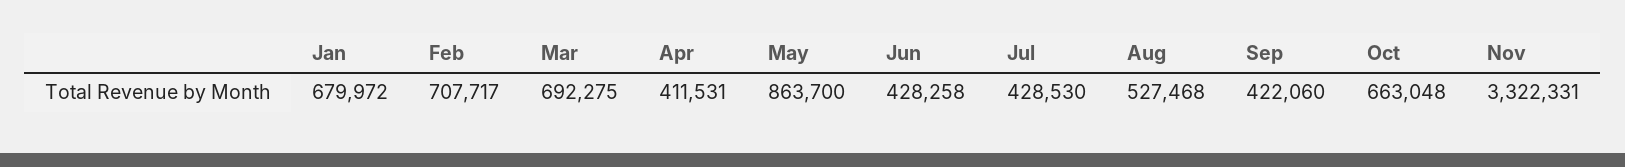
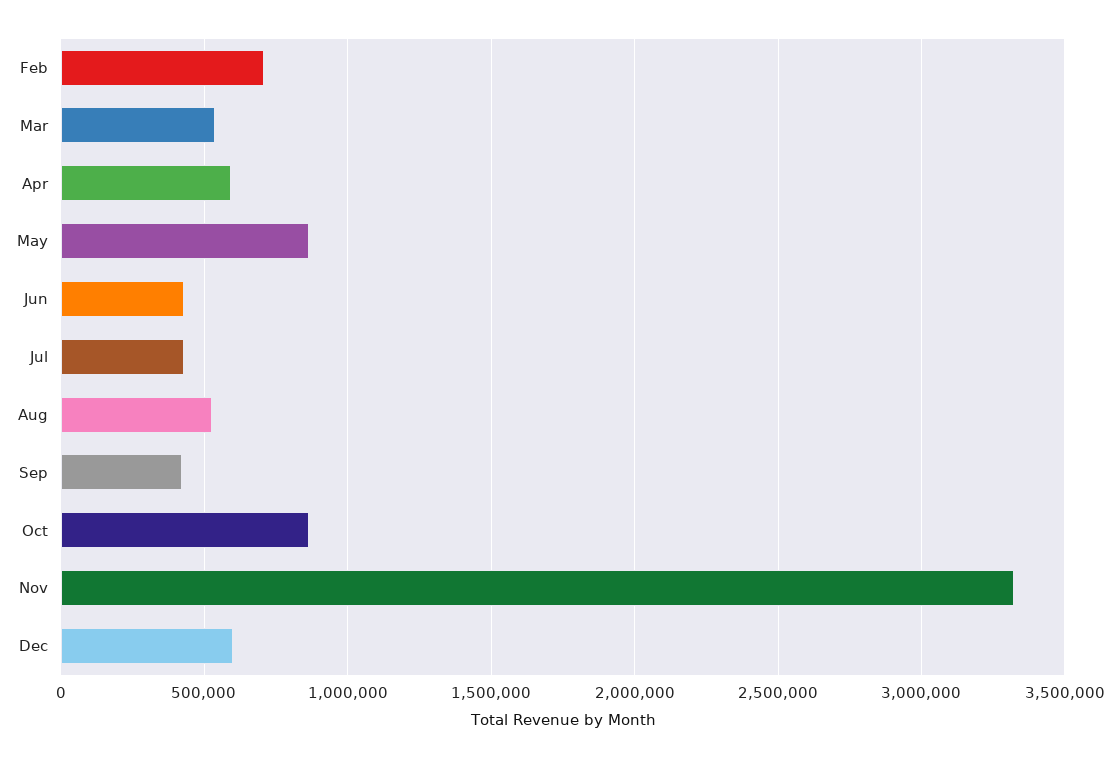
Jan: 679972 -> none
Mar: 692275 -> 550000
Apr: 411531 -> 600000
Oct: 663048 -> 850000
Dec: none -> 600000

